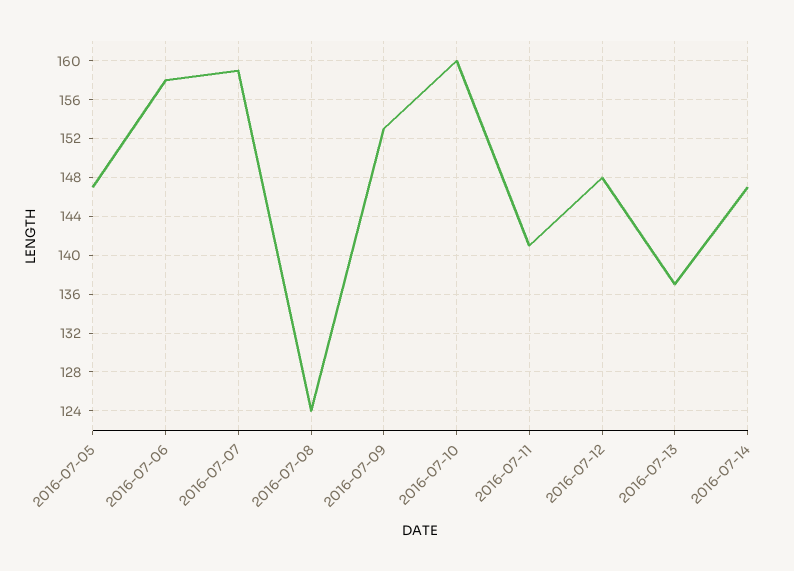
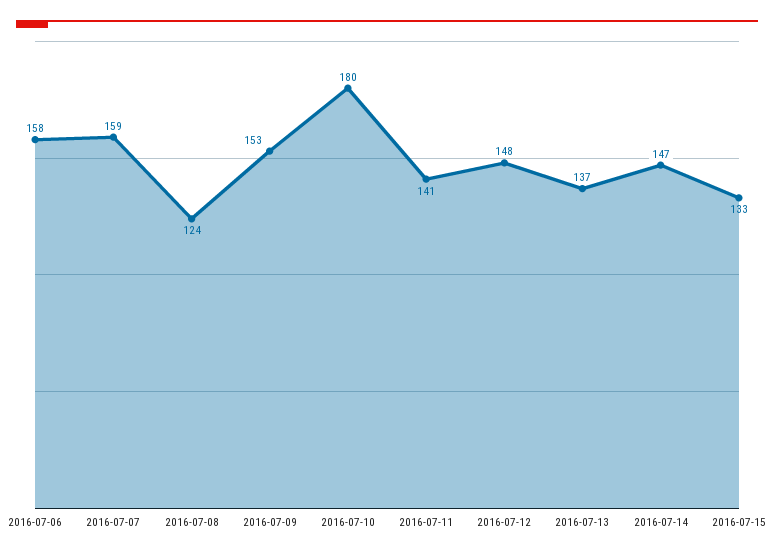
2016-07-05: 147 -> none
2016-07-10: 160 -> 180
2016-07-15: none -> 133

